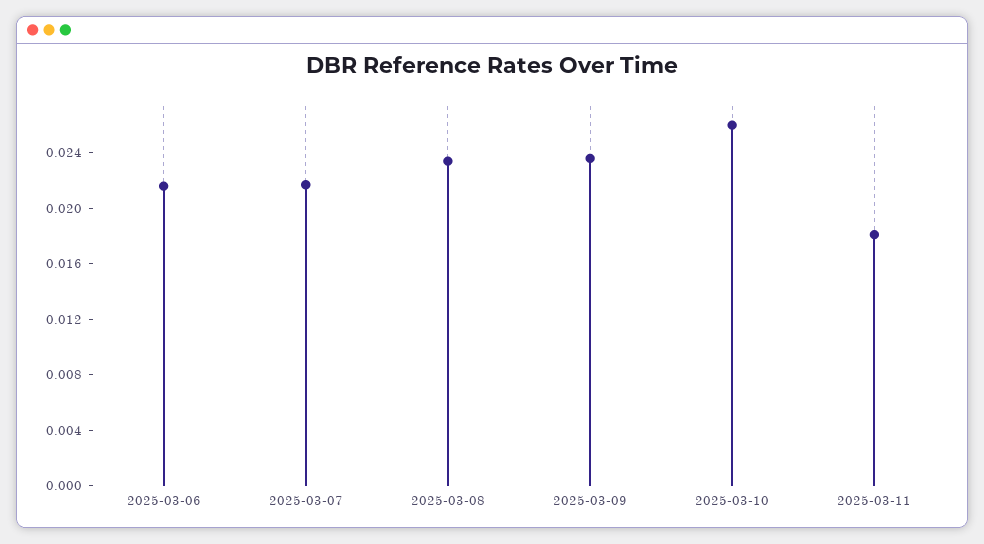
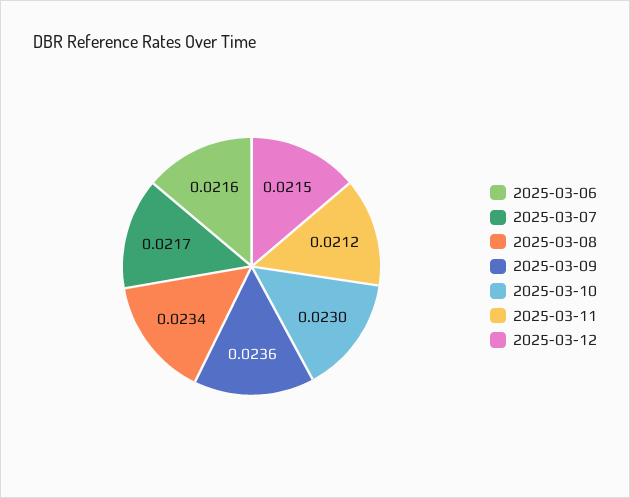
2025-03-10: 0.026 -> 0.023
2025-03-11: 0.018 -> 0.0212
2025-03-12: none -> 0.0215

